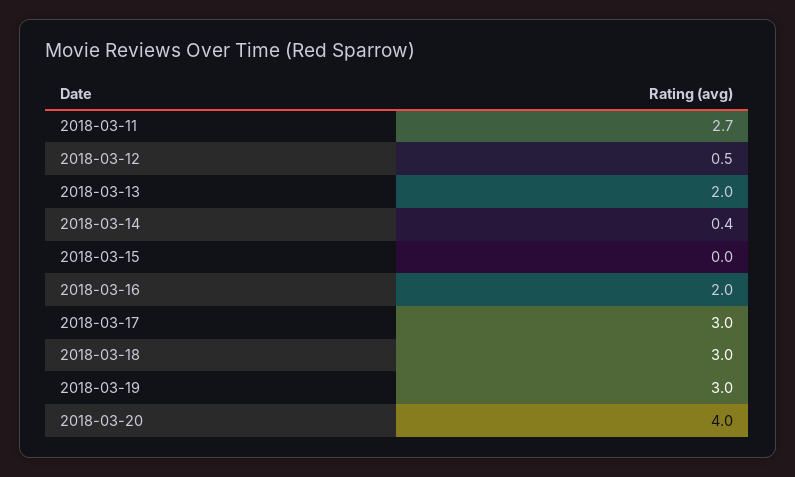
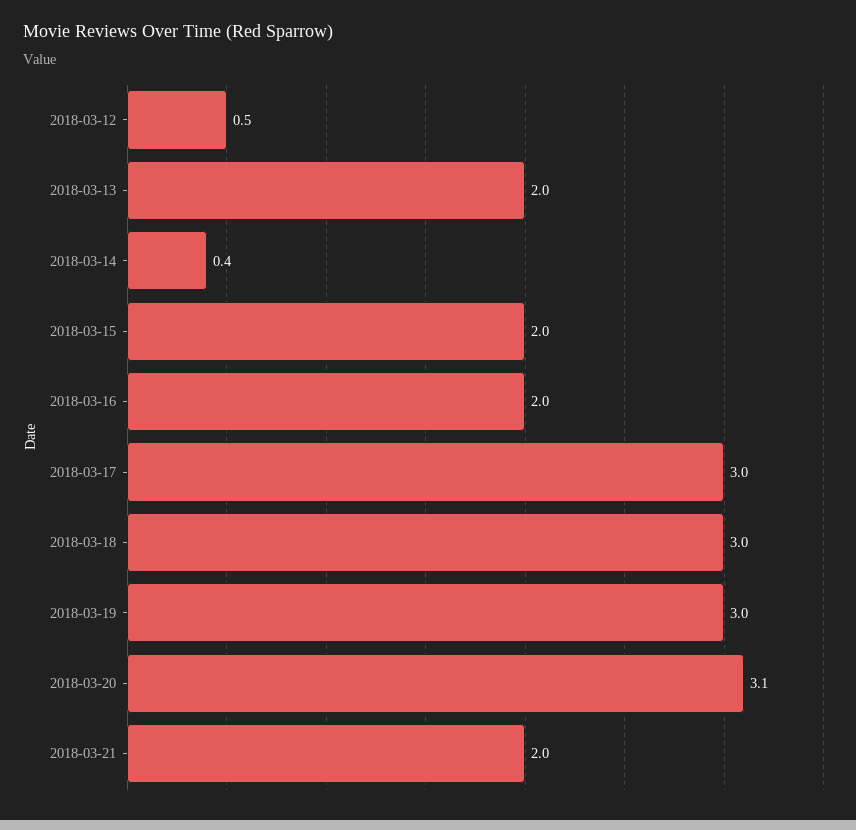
2018-03-11: 2.7 -> none
2018-03-15: 0 -> 2
2018-03-20: 4 -> 3.1
2018-03-21: none -> 2

